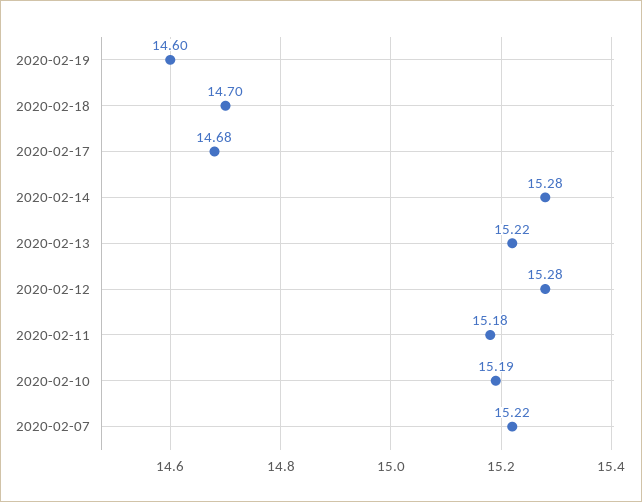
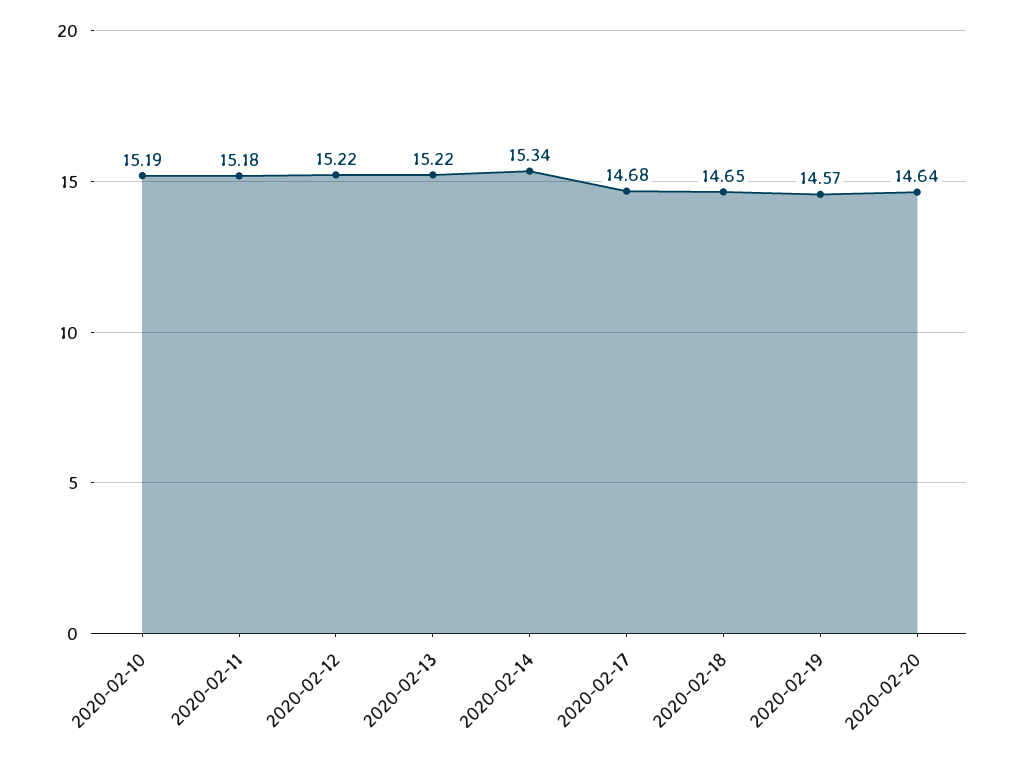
2020-02-19: 14.6 -> 14.57
2020-02-18: 14.7 -> 14.65
2020-02-14: 15.28 -> 15.34
2020-02-12: 15.28 -> 15.22
2020-02-07: 15.22 -> none
2020-02-20: none -> 14.64

